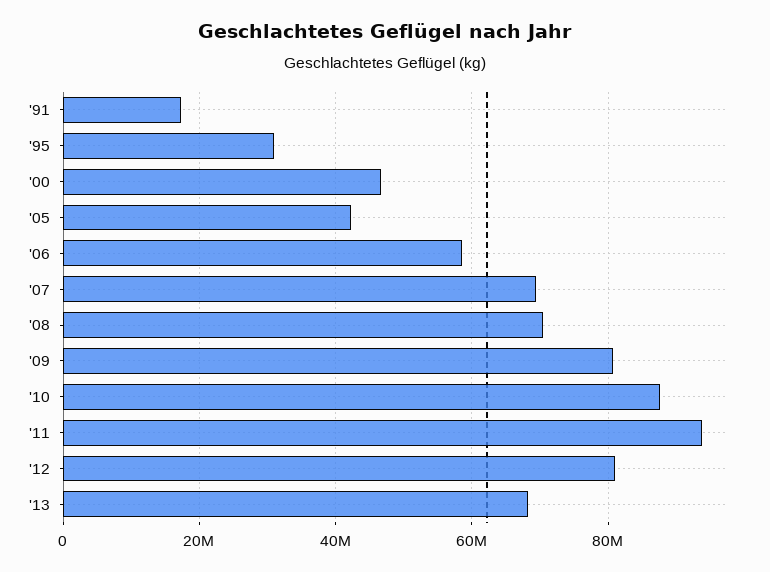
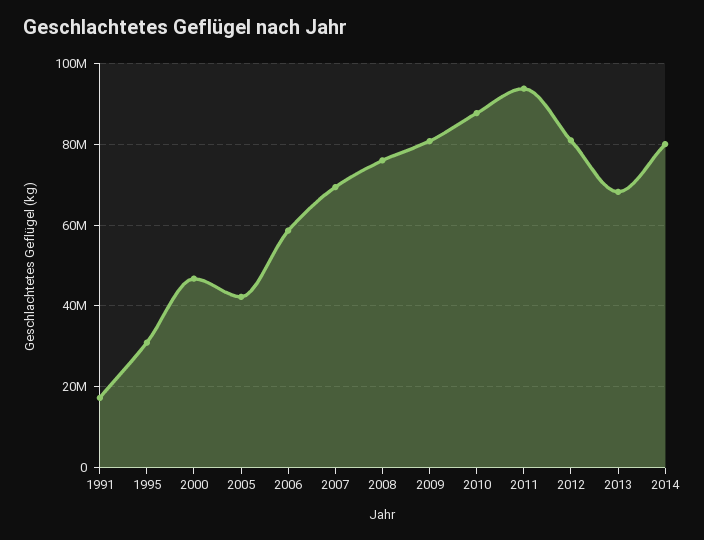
'08: 70000000 -> 76000000
2014: none -> 80000000

